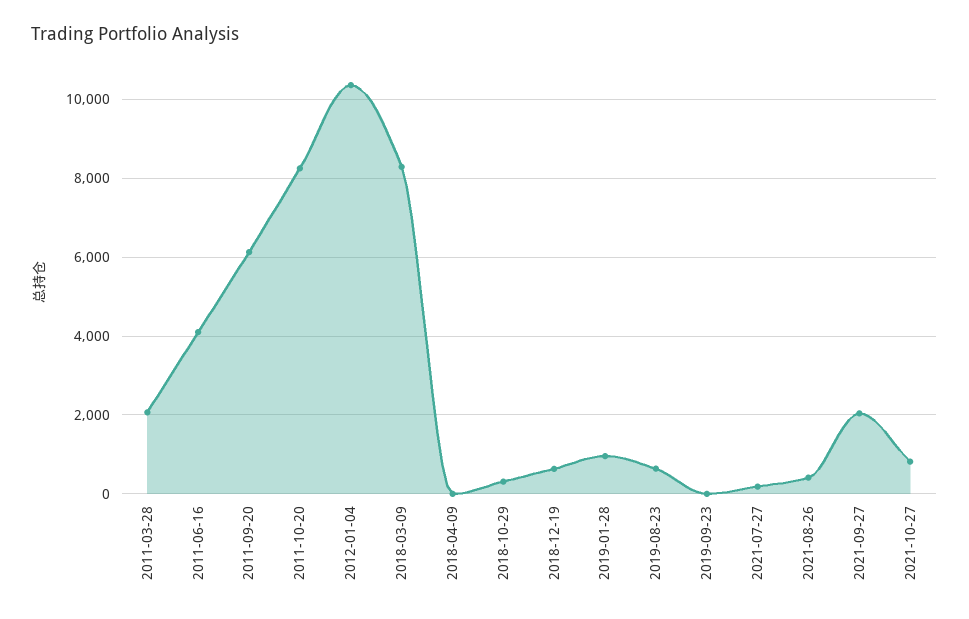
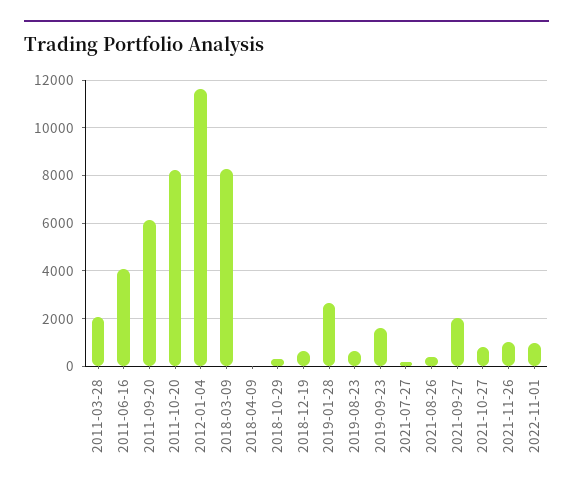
2012-01-04: 10400 -> 11500
2019-01-28: 1000 -> 2500
2019-09-23: 0 -> 1500
2021-11-26: none -> 1000
2022-11-01: none -> 1000

